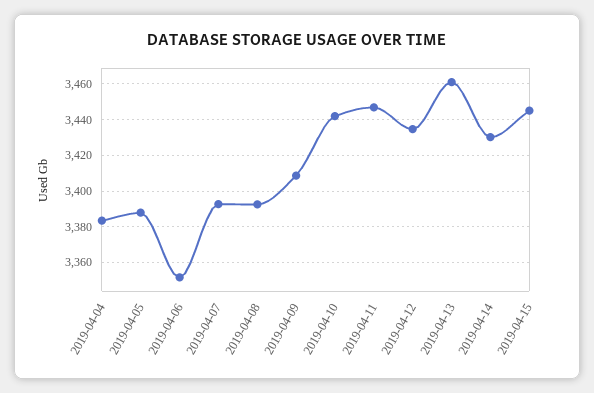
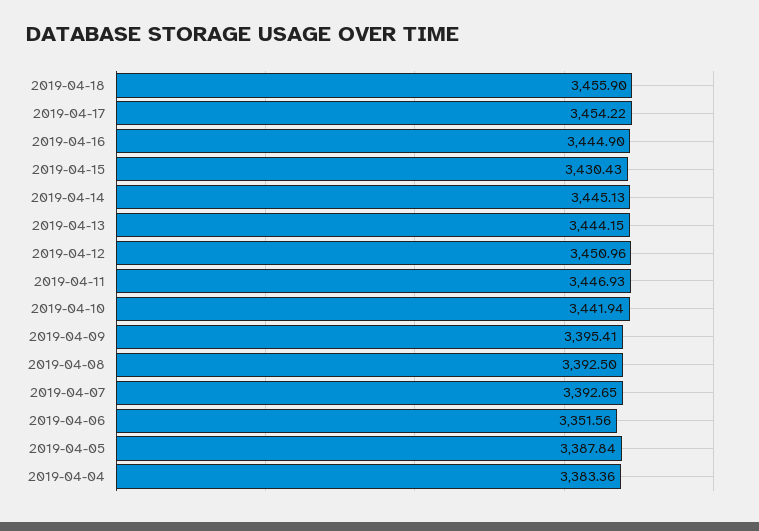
2019-04-09: 3410 -> 3395.41
2019-04-12: 3435 -> 3450.96
2019-04-13: 3460 -> 3444.15
2019-04-14: 3430 -> 3445.13
2019-04-15: 3445 -> 3430.43
2019-04-18: none -> 3455.9
2019-04-17: none -> 3454.22
2019-04-16: none -> 3444.9

